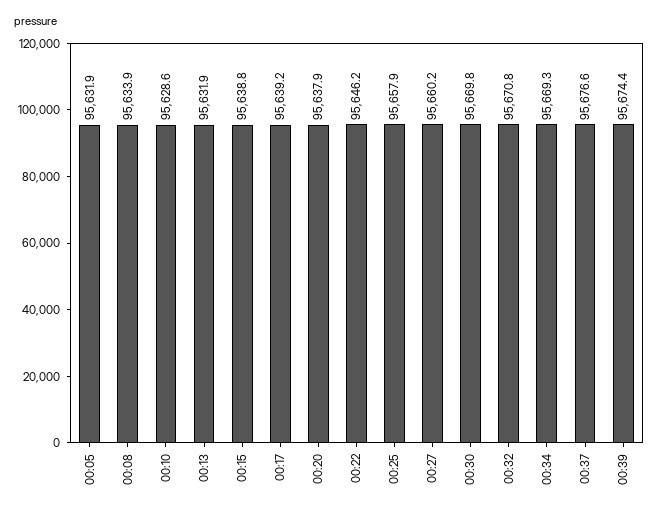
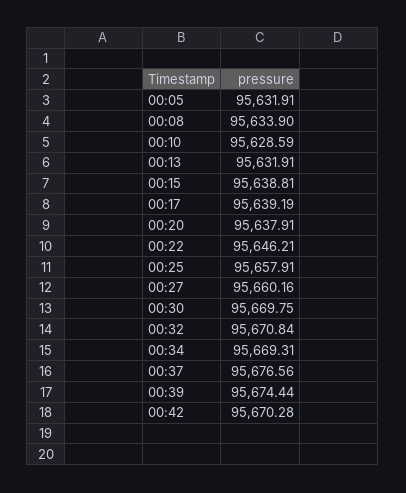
00:42: none -> 95670.28

